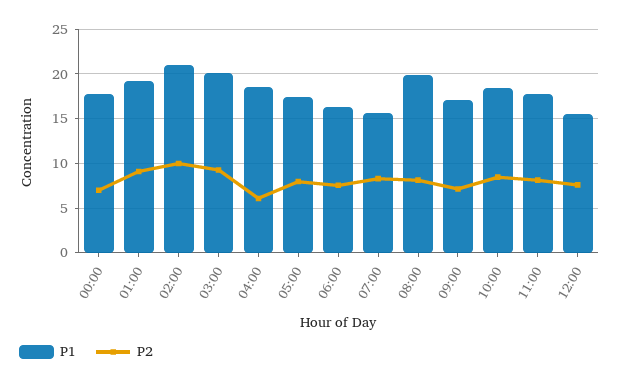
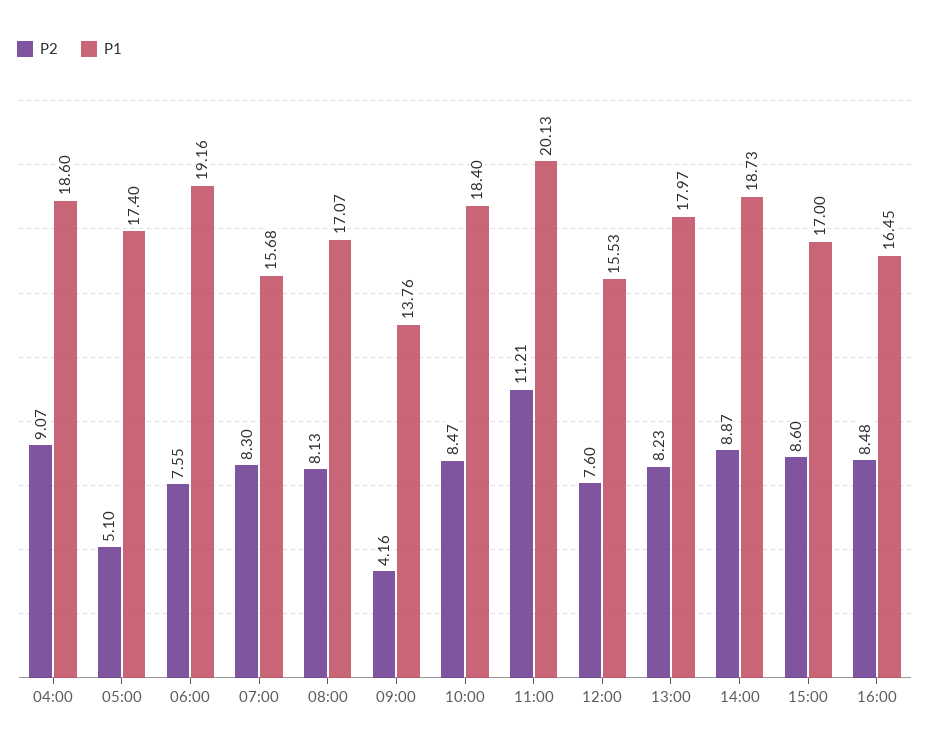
P1, 00:00: 18 -> none
P2, 00:00: 7 -> none
P1, 01:00: 19 -> none
P2, 01:00: 9 -> none
P1, 02:00: 21 -> none
P2, 02:00: 10 -> none
P1, 03:00: 20 -> none
P2, 03:00: 9 -> none
P2, 04:00: 6 -> 9.07
P2, 05:00: 8 -> 5.1
P1, 06:00: 16 -> 19.16
P1, 08:00: 20 -> 17.07
P1, 09:00: 17 -> 13.76
P2, 09:00: 7 -> 4.16
P1, 11:00: 18 -> 20.13
P2, 11:00: 8 -> 11.21
P2, 13:00: none -> 8.23
P1, 13:00: none -> 17.97
P2, 14:00: none -> 8.87
P1, 14:00: none -> 18.73
P2, 15:00: none -> 8.6
P1, 15:00: none -> 17
P2, 16:00: none -> 8.48
P1, 16:00: none -> 16.45

